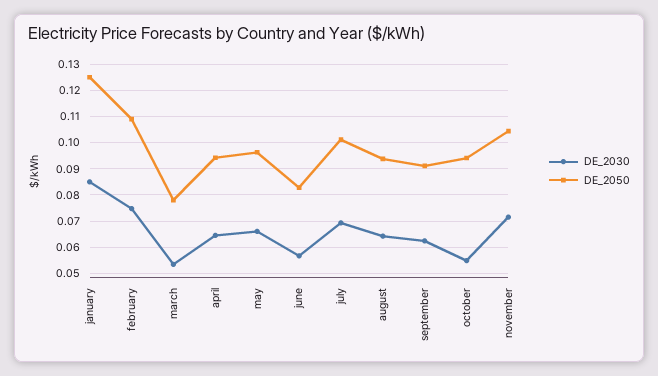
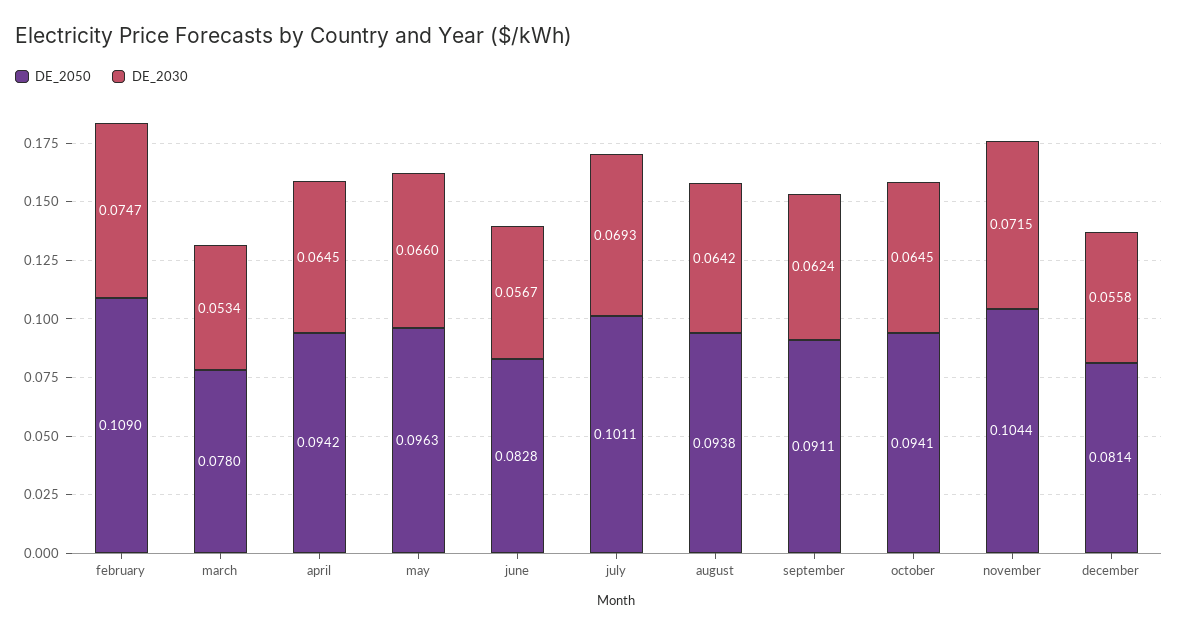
DE_2030, january: 0.085 -> none
DE_2050, january: 0.125 -> none
DE_2030, october: 0.055 -> 0.0645
DE_2050, december: none -> 0.0814
DE_2030, december: none -> 0.0558

